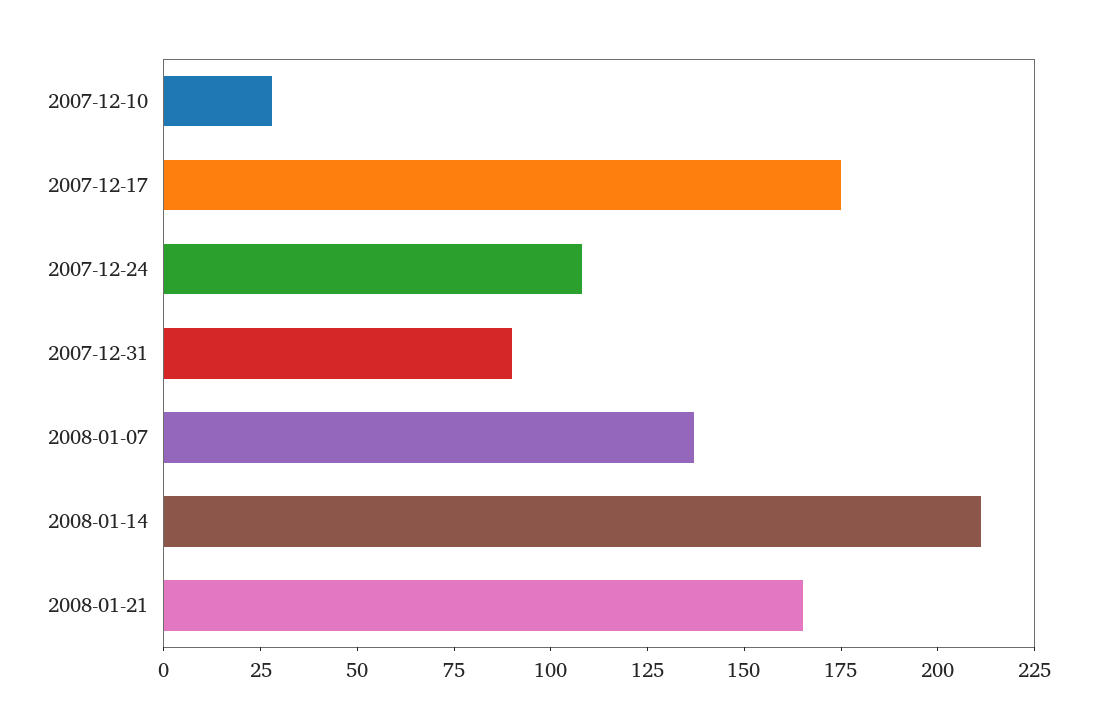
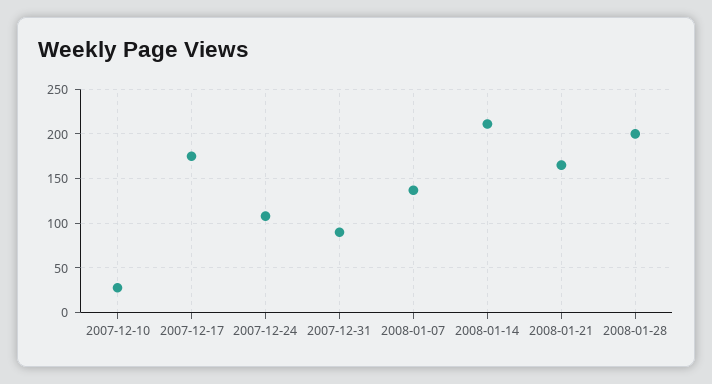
2008-01-28: none -> 200

